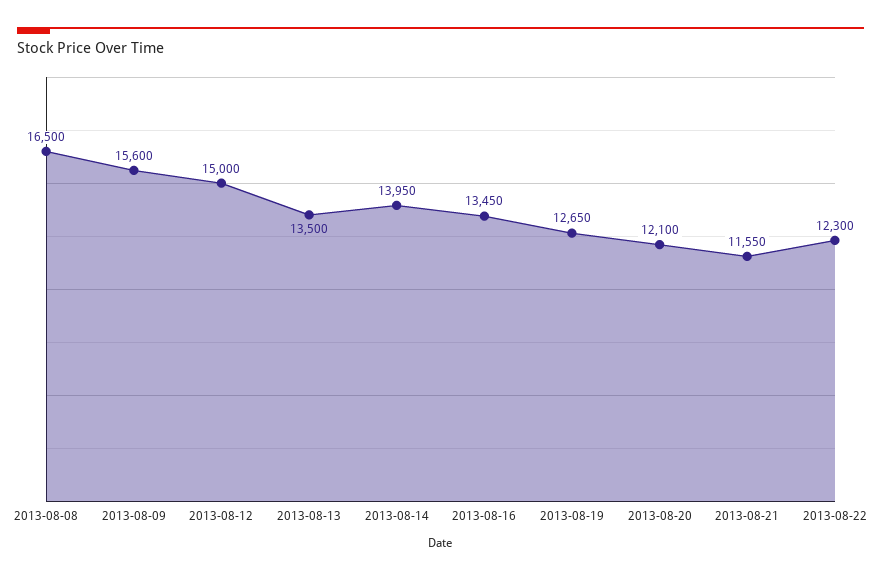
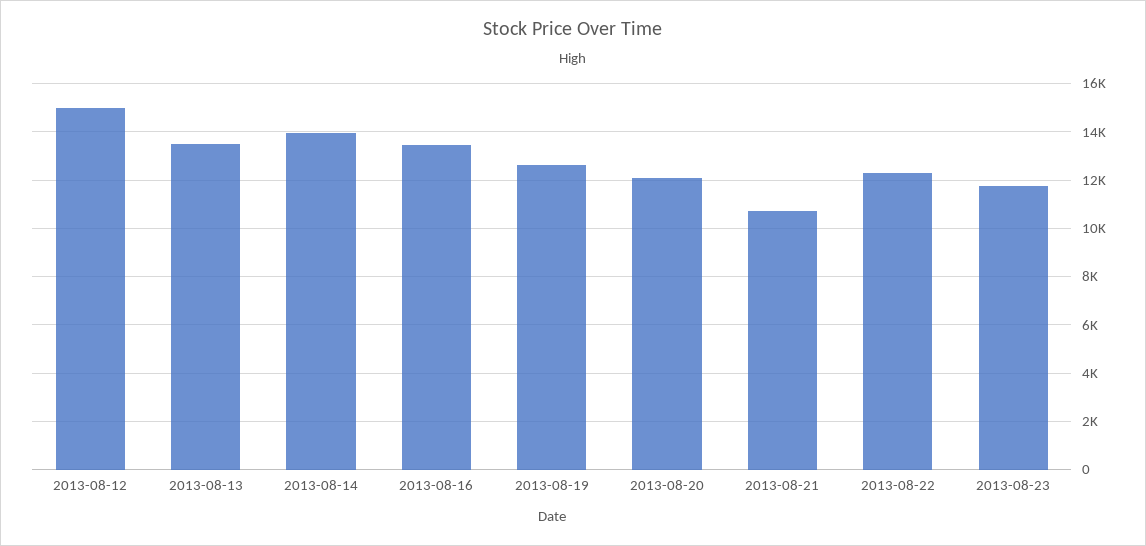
2013-08-08: 16500 -> none
2013-08-09: 15600 -> none
2013-08-21: 11550 -> 10750
2013-08-23: none -> 11750

